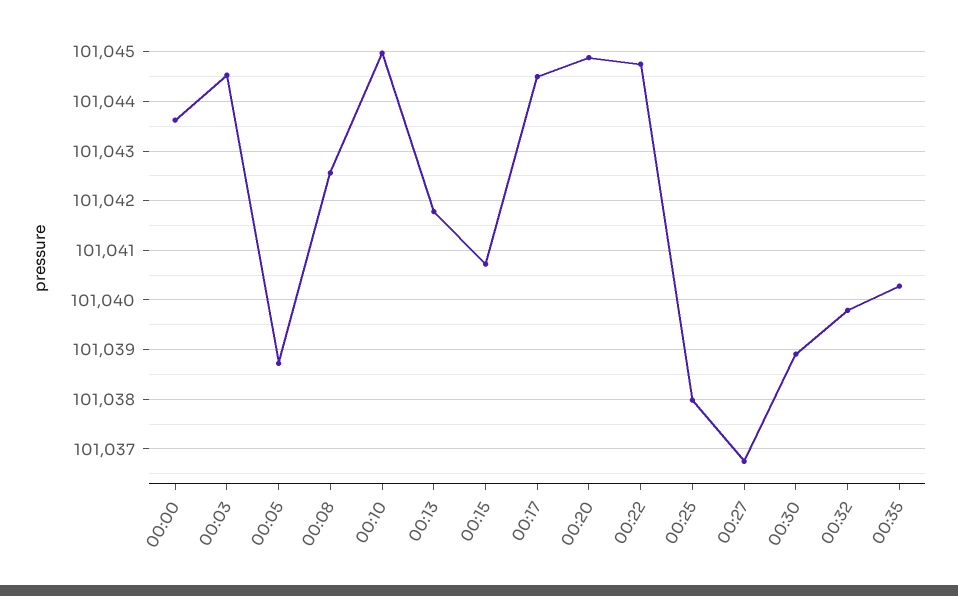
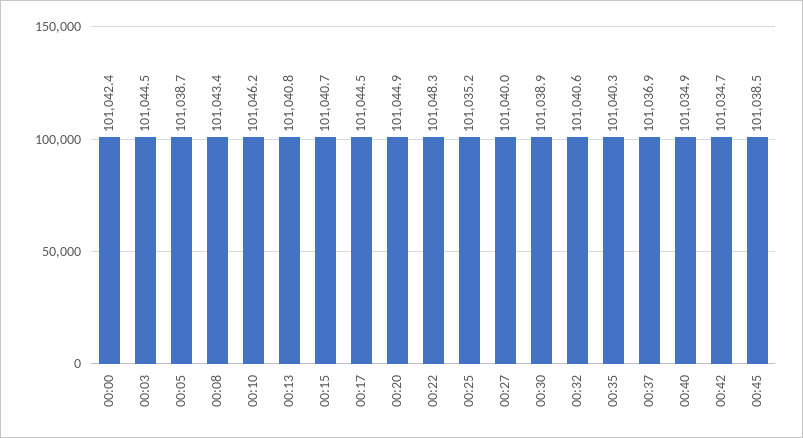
00:00: 101043.6 -> 101042.4
00:08: 101042.6 -> 101043.4
00:10: 101045 -> 101046.2
00:13: 101041.8 -> 101040.8
00:22: 101044.8 -> 101048.3
00:25: 101038 -> 101035.2
00:27: 101036.8 -> 101040
00:32: 101039.8 -> 101040.6
00:37: none -> 101036.9
00:40: none -> 101034.9
00:42: none -> 101034.7
00:45: none -> 101038.5

